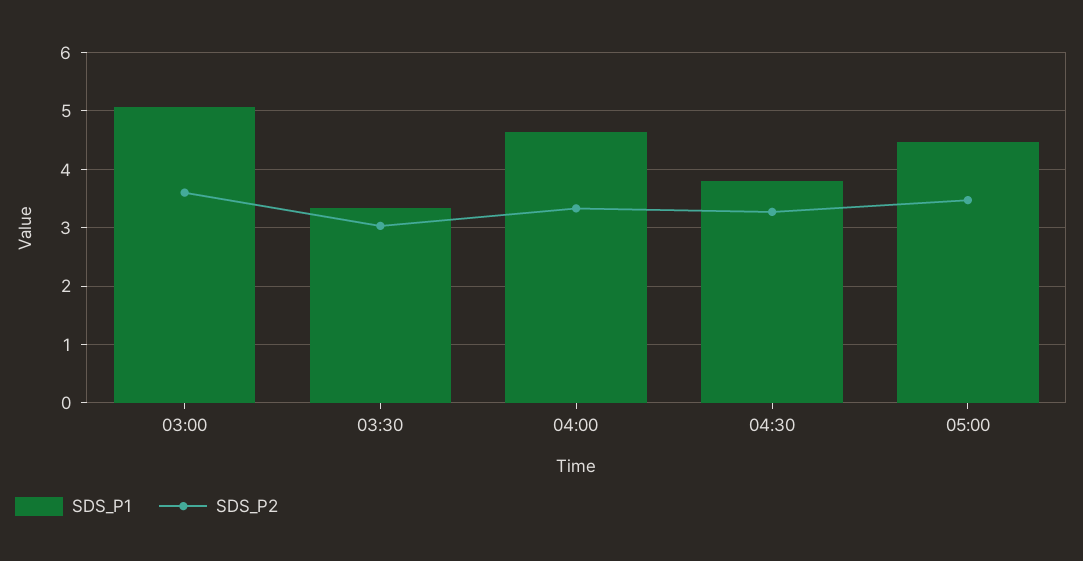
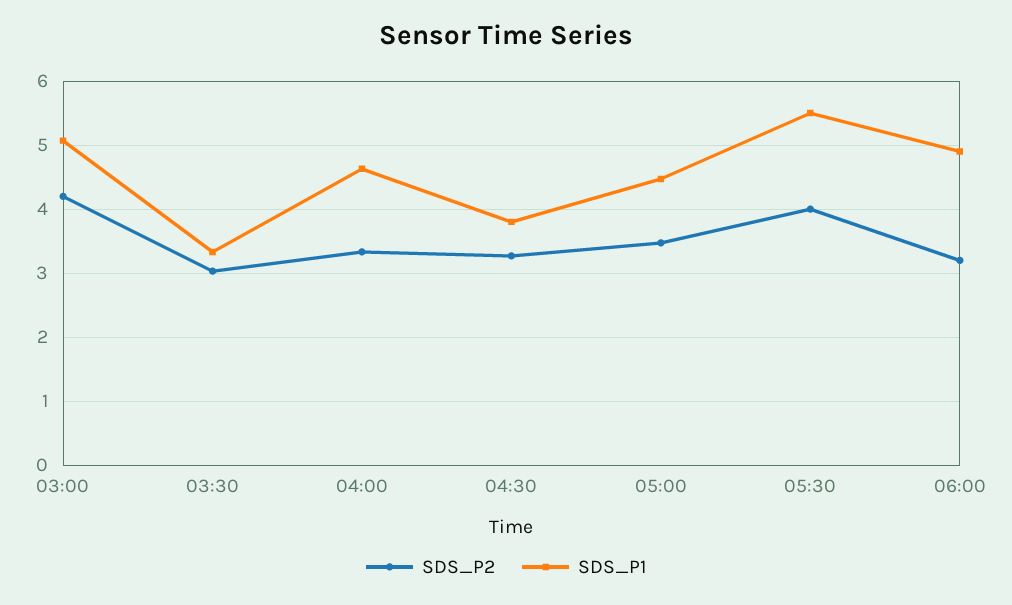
SDS_P2, 03:00: 3.6 -> 4.2
SDS_P2, 05:30: none -> 4
SDS_P1, 05:30: none -> 5.5
SDS_P2, 06:00: none -> 3.2
SDS_P1, 06:00: none -> 4.9

